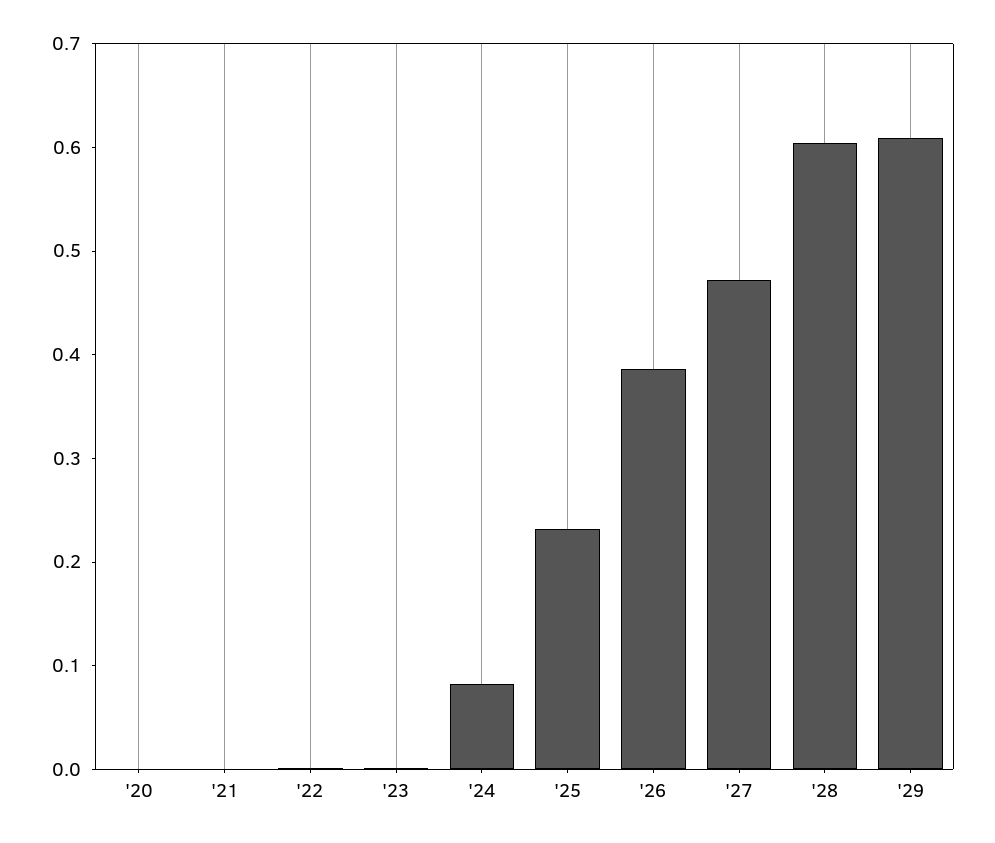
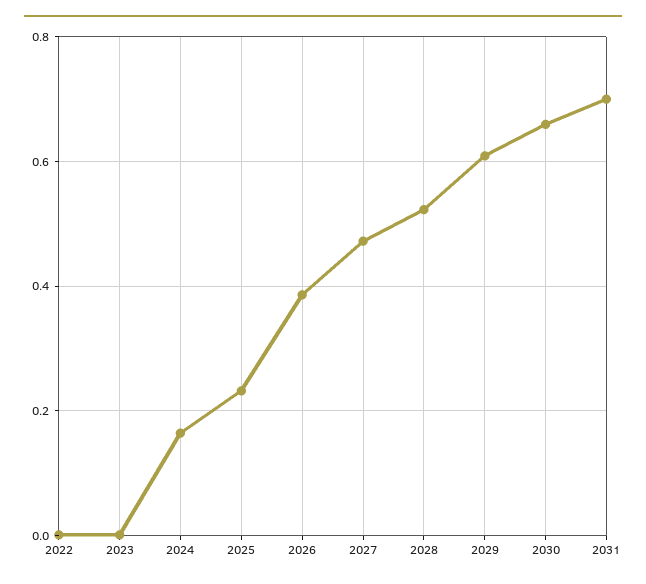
'20: 0 -> none
'21: 0 -> none
'24: 0.08 -> 0.16
'28: 0.6 -> 0.52
2030: none -> 0.66
2031: none -> 0.7

